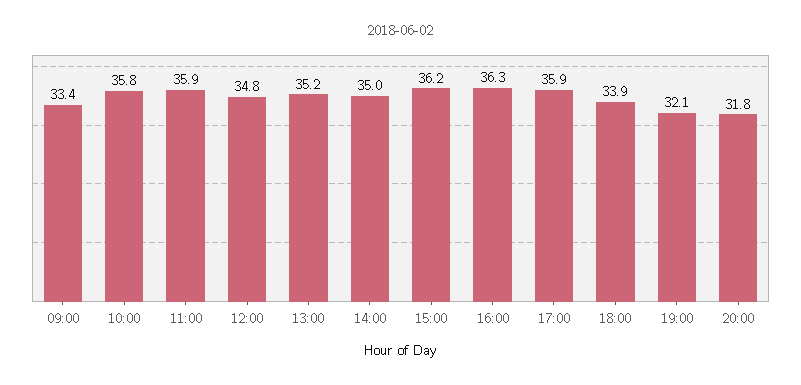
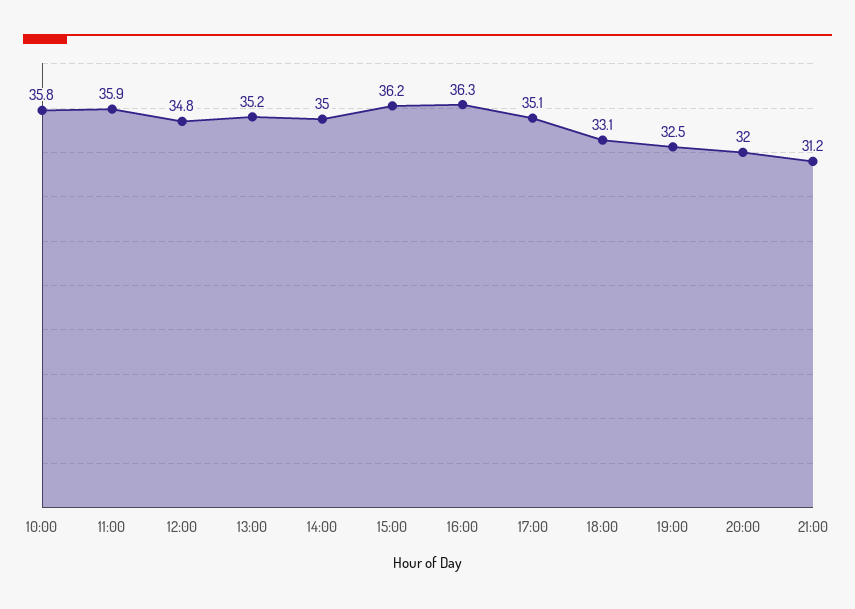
09:00: 33.4 -> none
17:00: 35.9 -> 35.1
18:00: 33.9 -> 33.1
19:00: 32.1 -> 32.5
20:00: 31.8 -> 32
21:00: none -> 31.2

